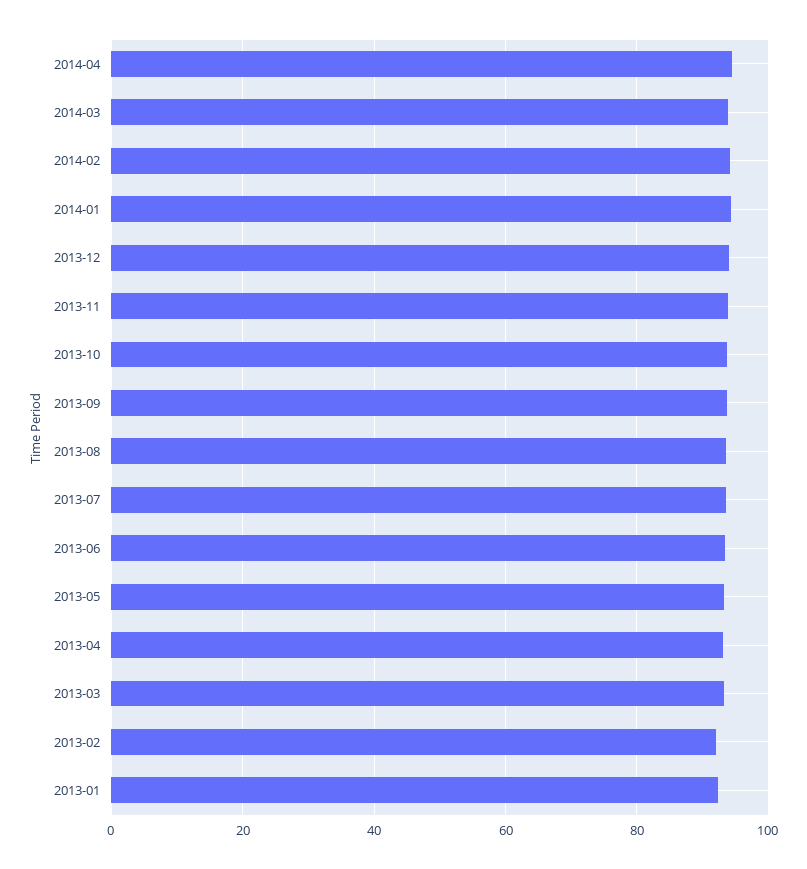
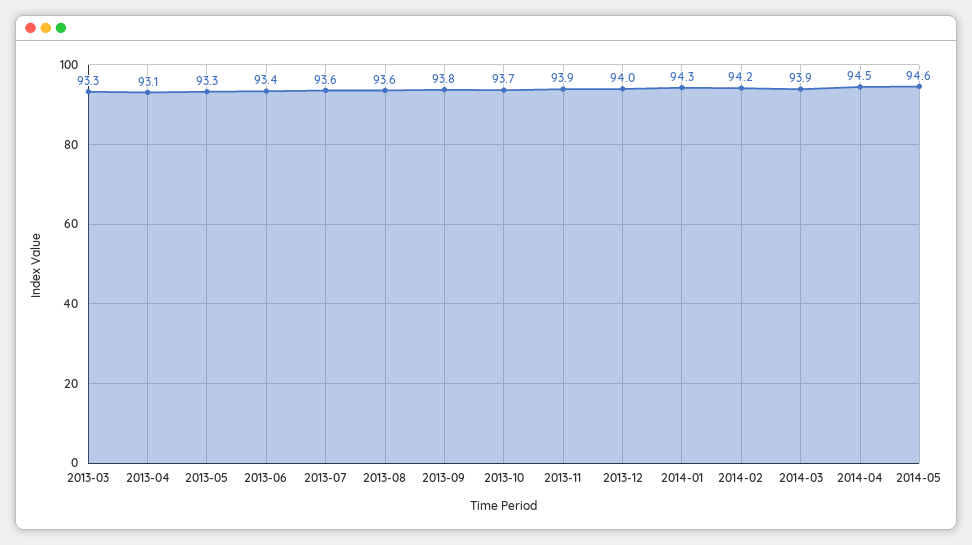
2013-02: 92 -> none
2013-01: 92 -> none
2014-05: none -> 94.6

